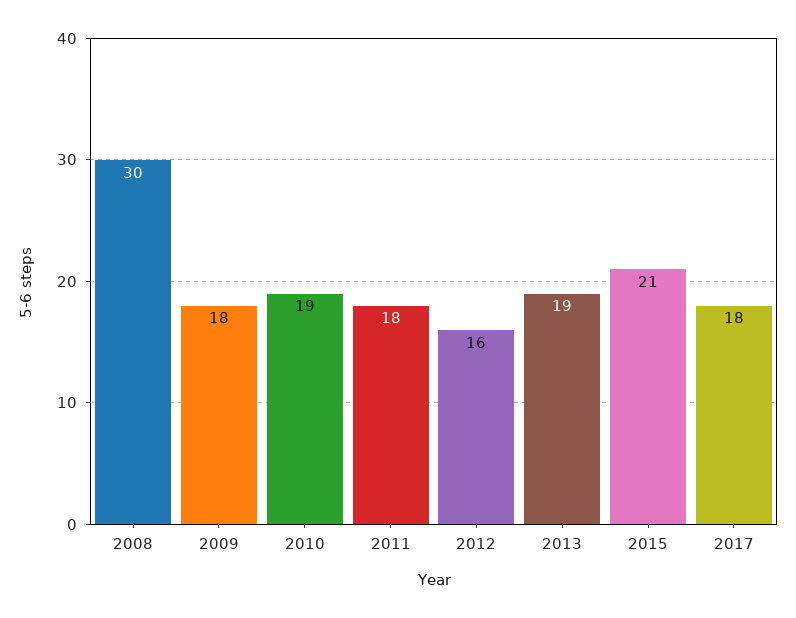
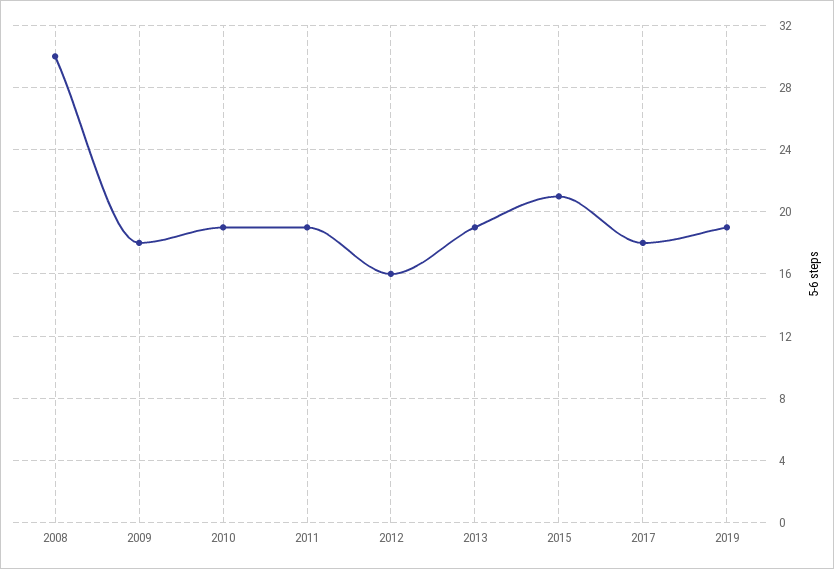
2011: 18 -> 19
2019: none -> 19

